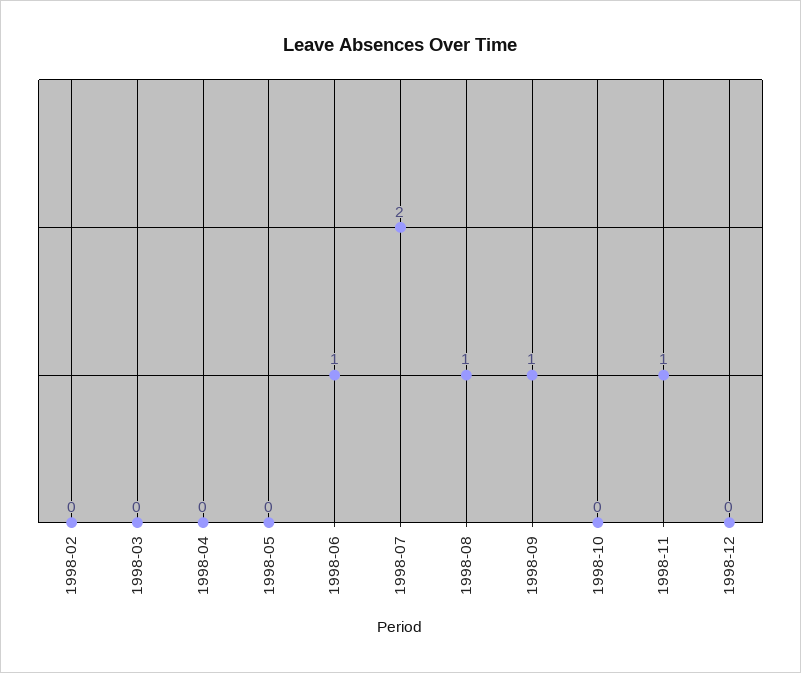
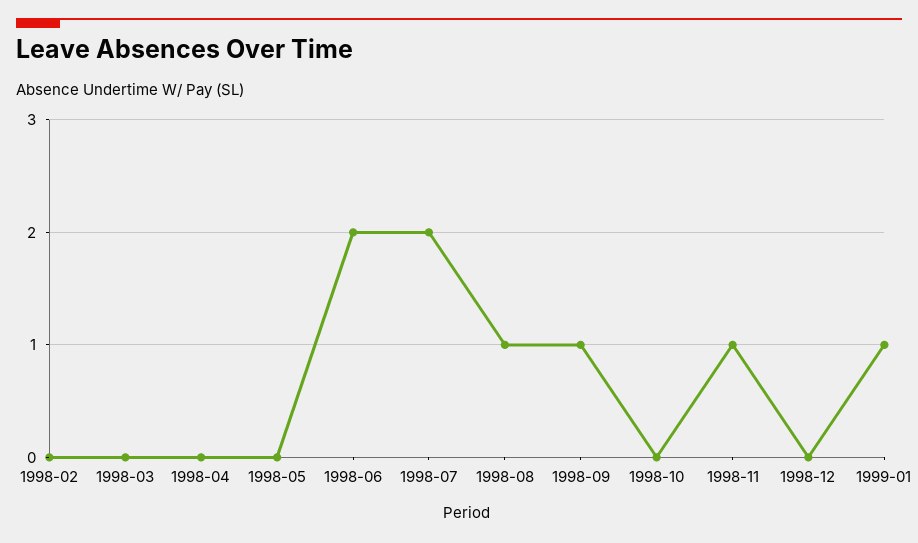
1998-06: 1 -> 2
1999-01: none -> 1

